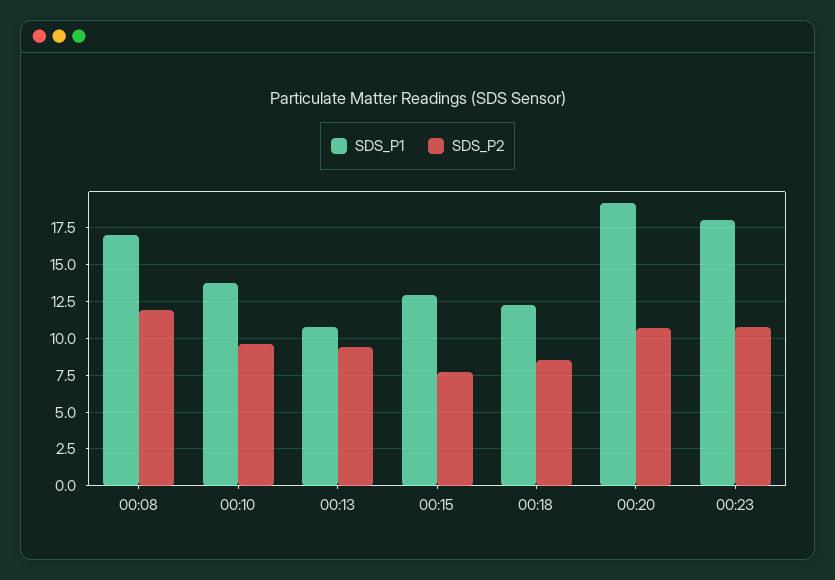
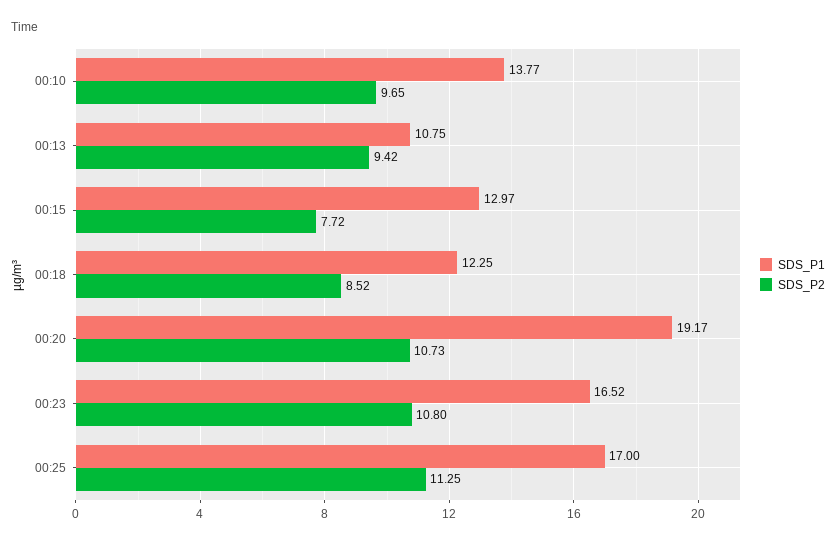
SDS_P1, 00:08: 17 -> none
SDS_P2, 00:08: 12 -> none
SDS_P1, 00:23: 18 -> 16.52
SDS_P1, 00:25: none -> 17
SDS_P2, 00:25: none -> 11.25

